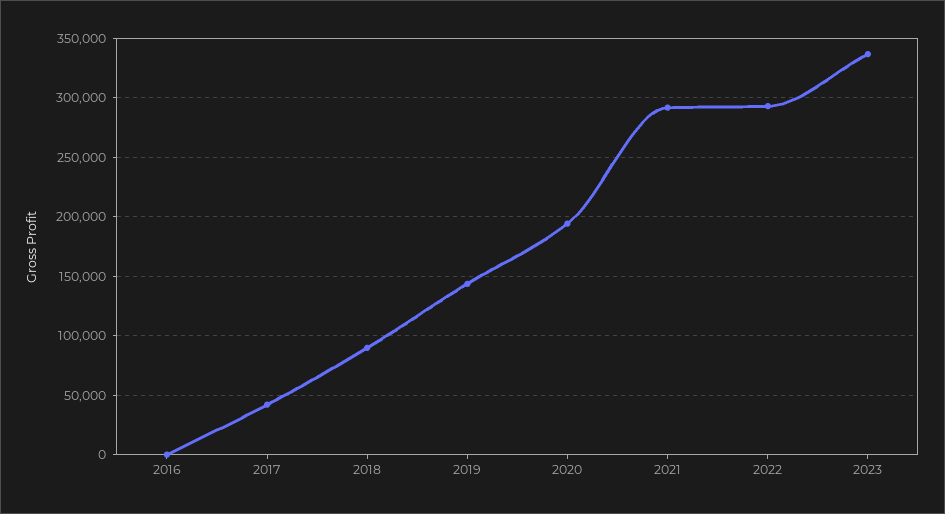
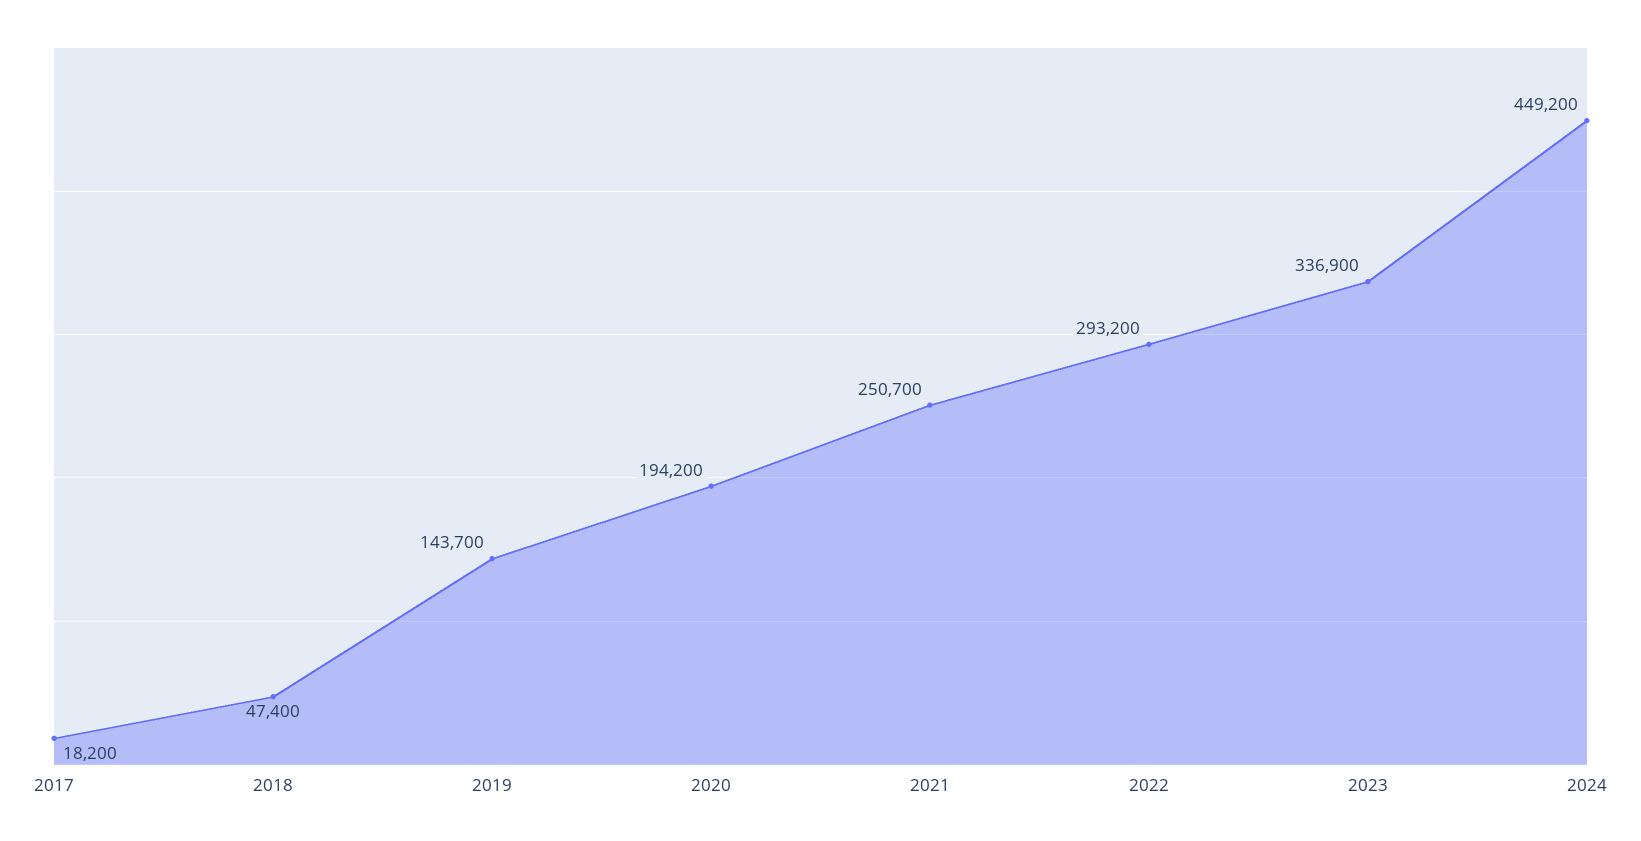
2016: 0 -> none
2017: 40000 -> 18200
2018: 90000 -> 47400
2021: 290000 -> 250700
2024: none -> 449200

